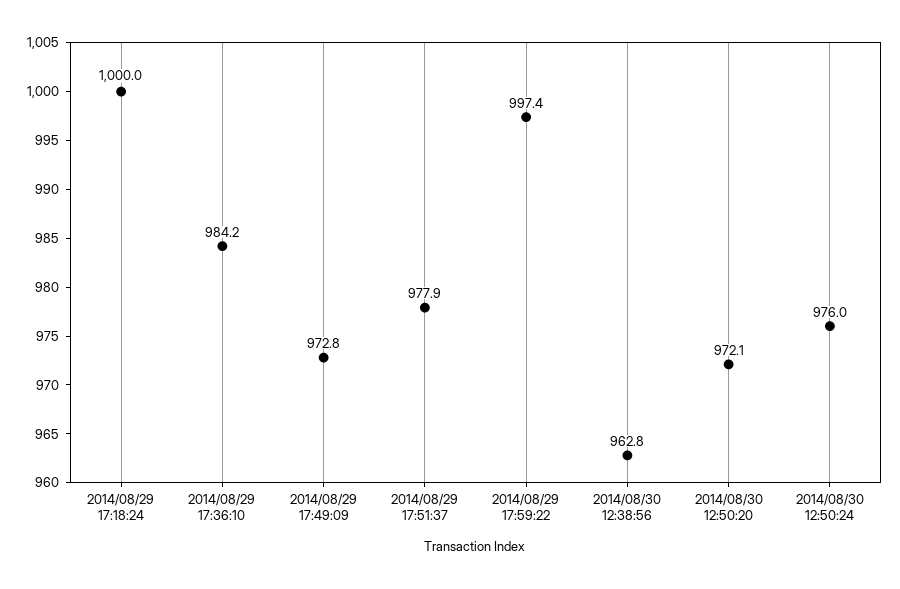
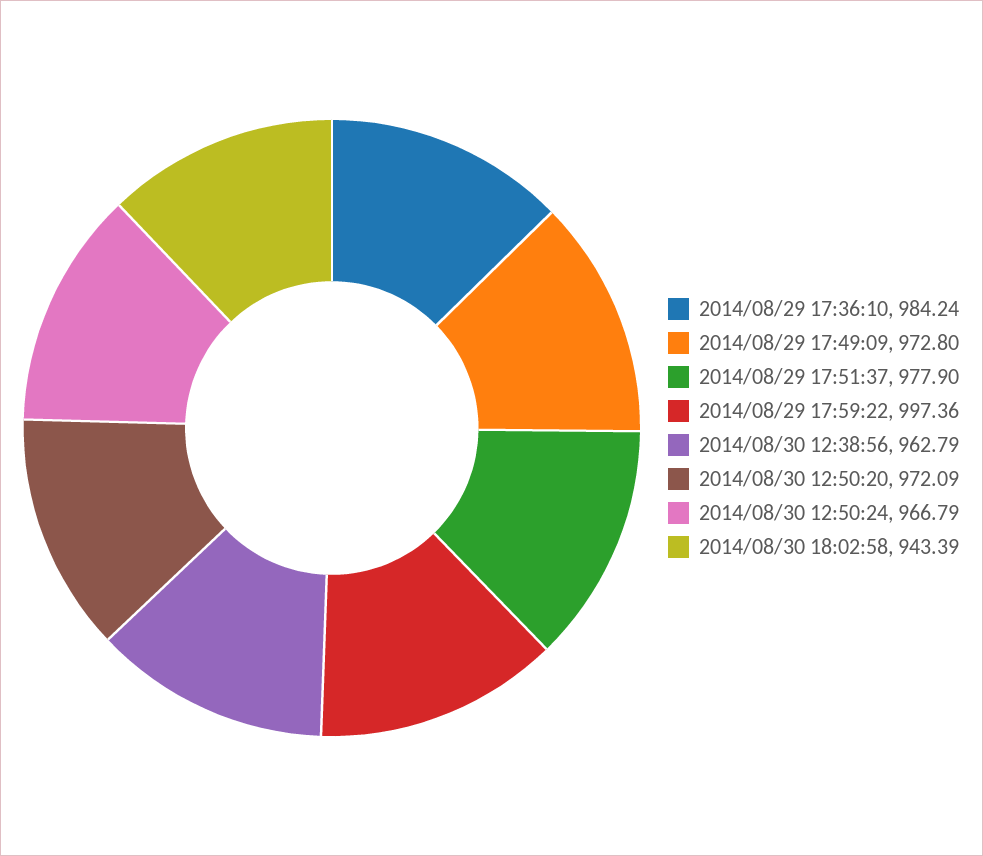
2014/08/29 17:18:24: 1000 -> none
2014/08/30 12:50:24: 976 -> 966.79
2014/08/30 18:02:58: none -> 943.39

